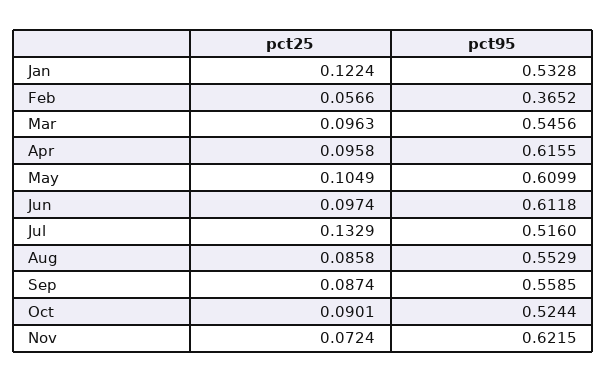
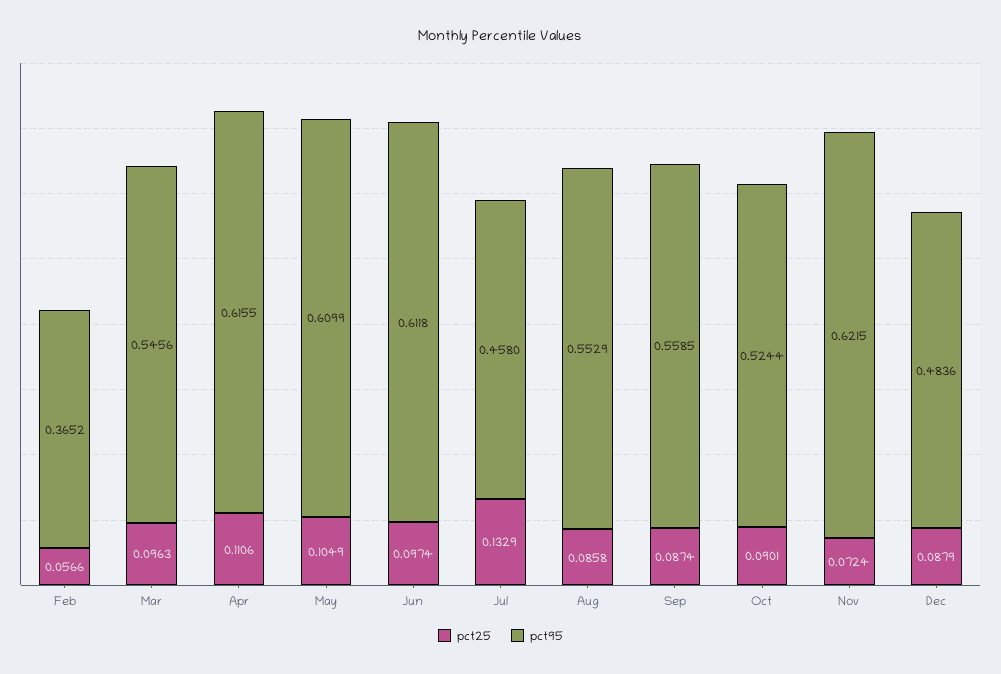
pct25, Jan: 0.1224 -> none
pct95, Jan: 0.5328 -> none
pct25, Apr: 0.0958 -> 0.1106
pct95, Jul: 0.516 -> 0.458
pct25, Dec: none -> 0.0879
pct95, Dec: none -> 0.4836

